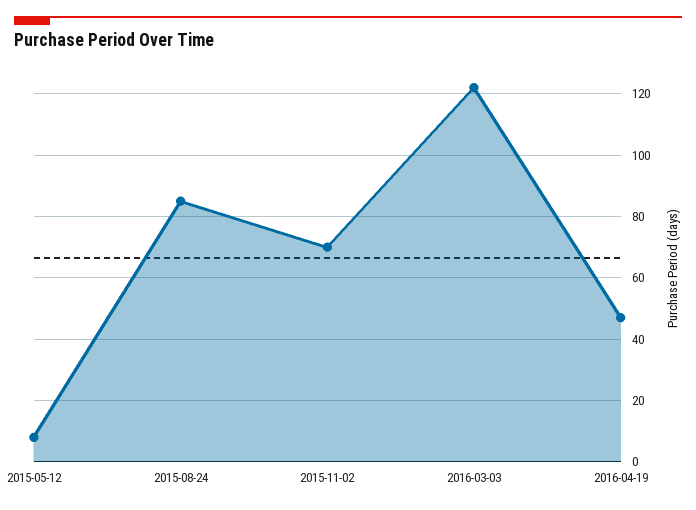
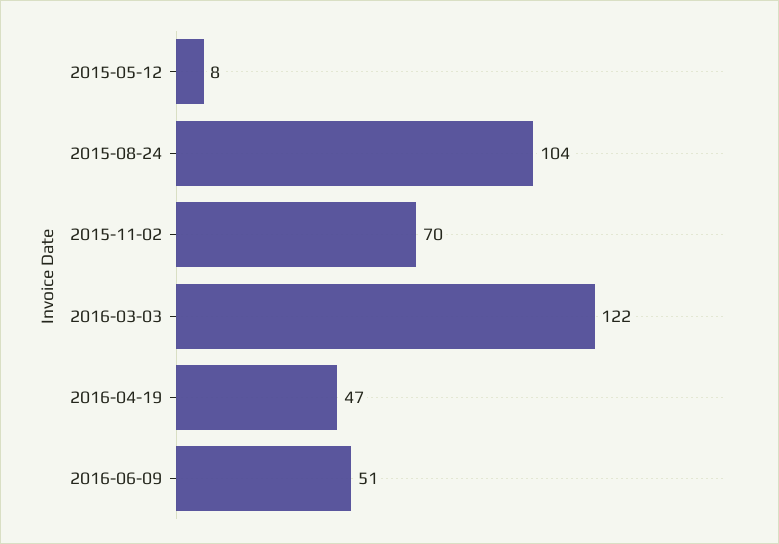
2015-08-24: 85 -> 104
2016-06-09: none -> 51

